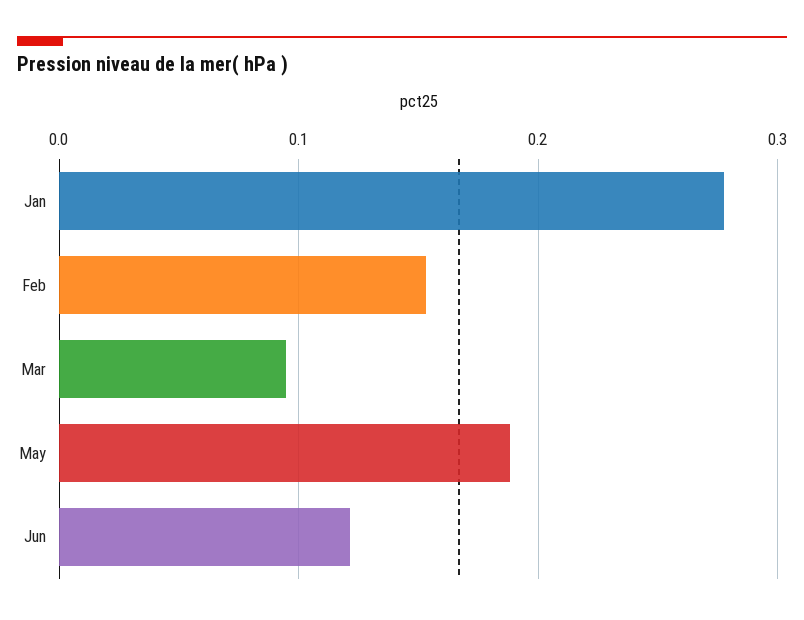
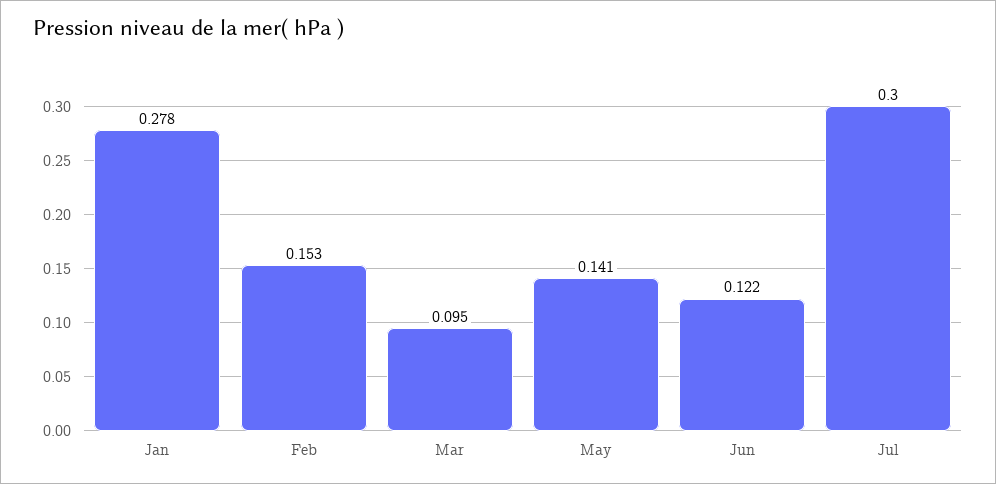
May: 0.19 -> 0.141
Jul: none -> 0.3

